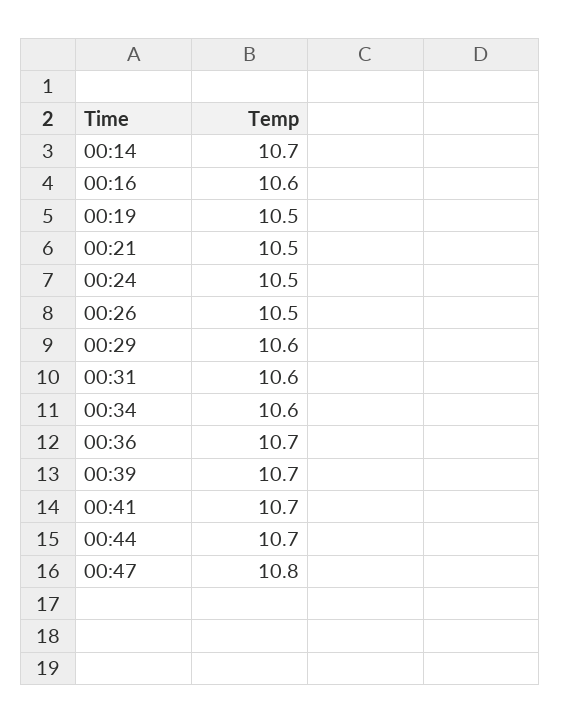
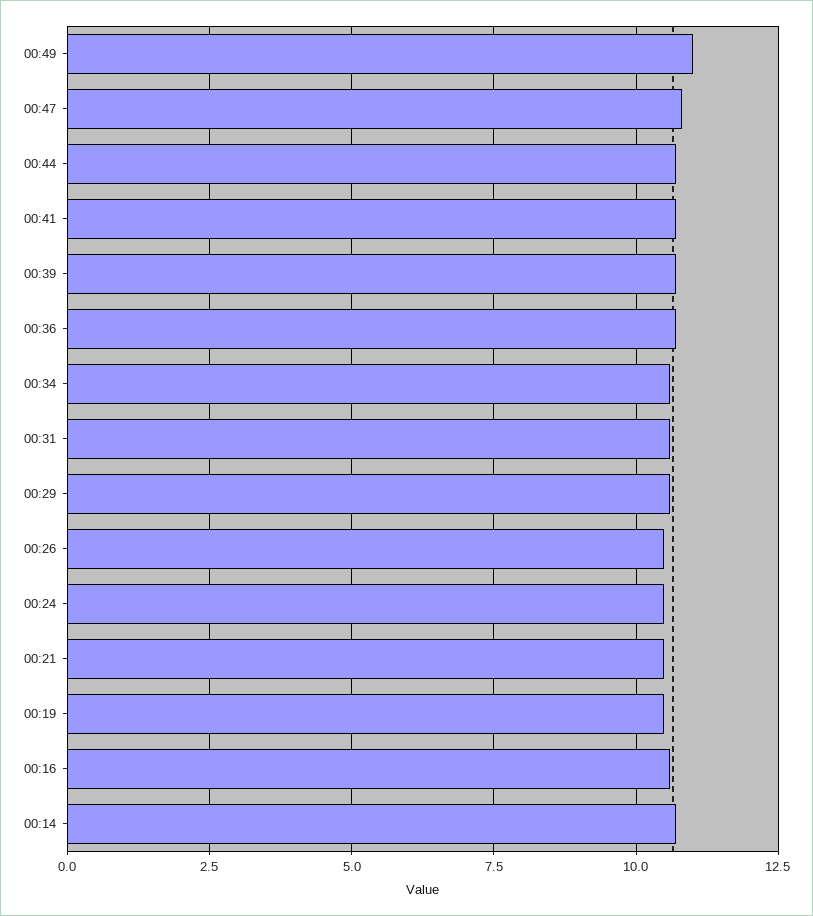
00:49: none -> 11

